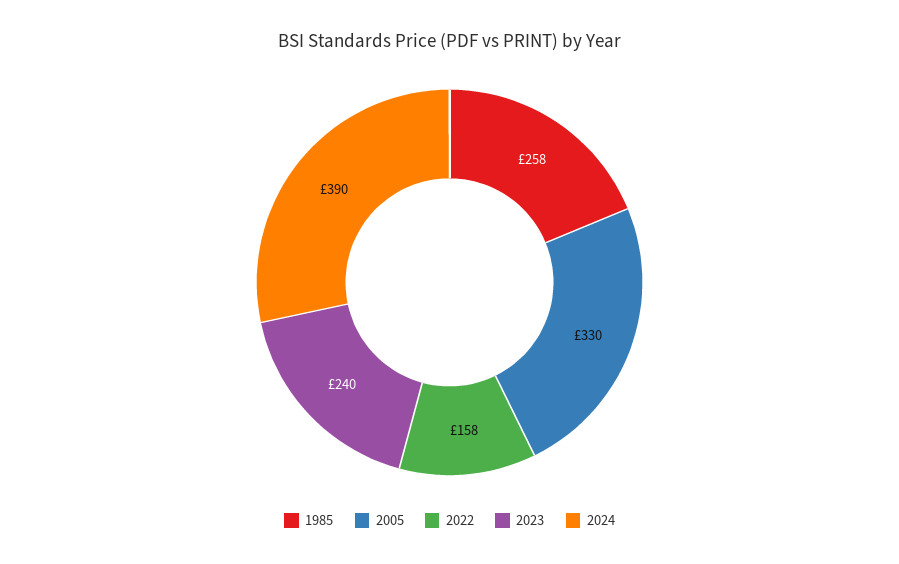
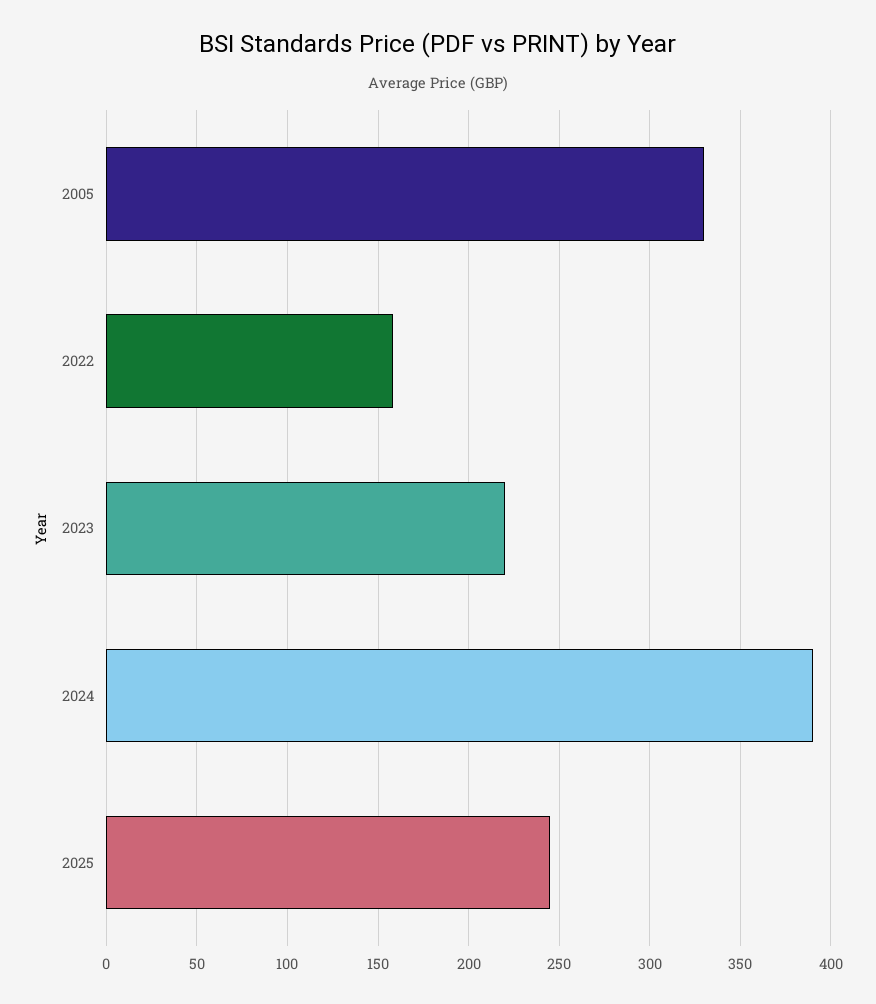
1985: 258 -> none
2023: 240 -> 220
2025: none -> 245

